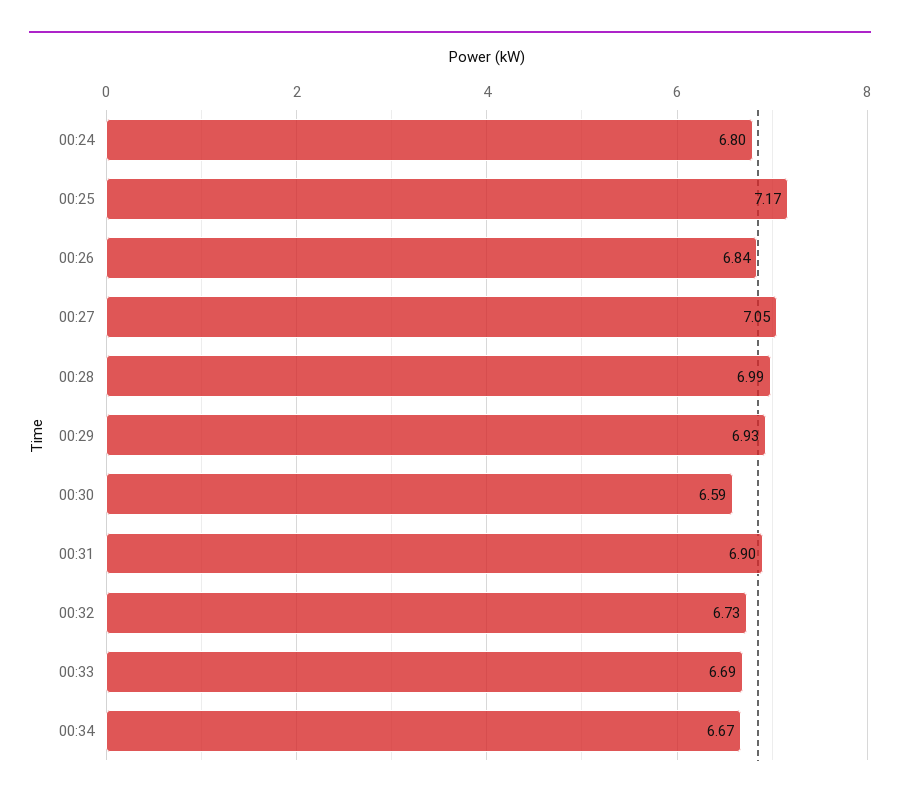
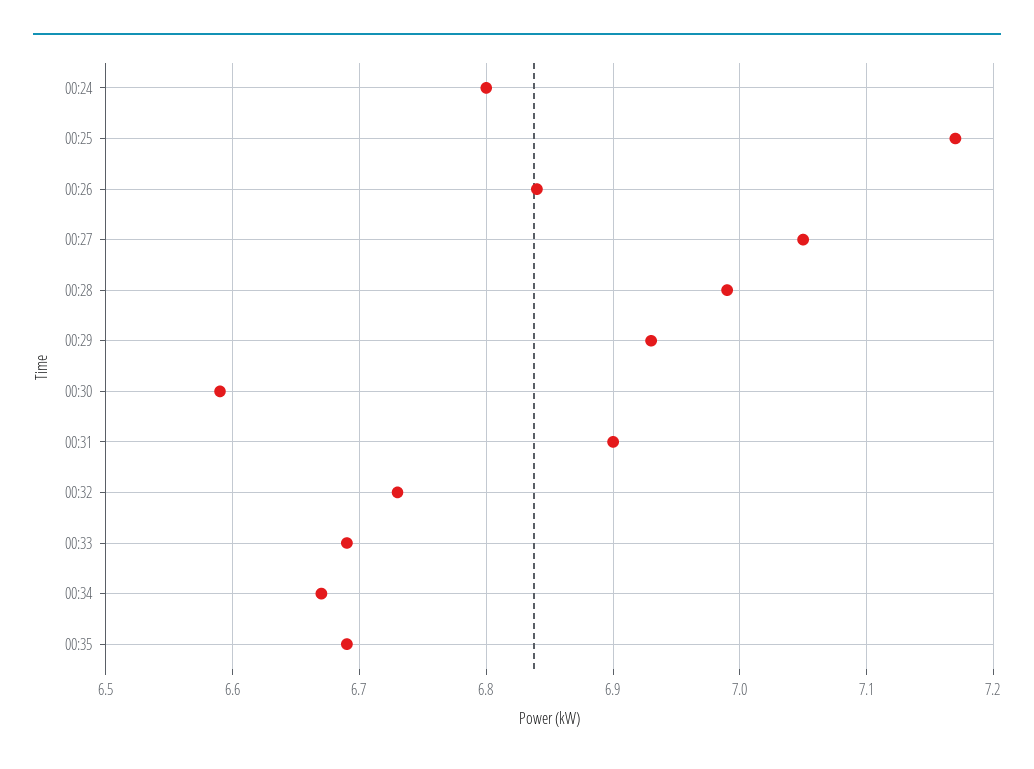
00:35: none -> 6.69

